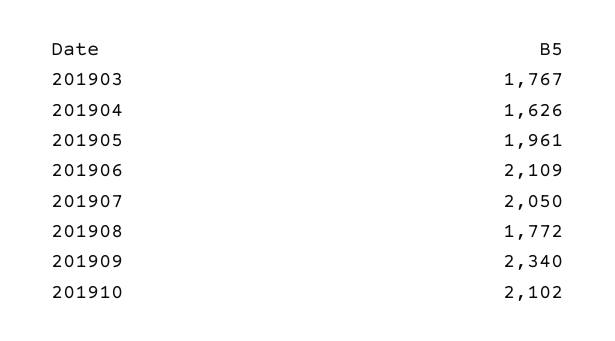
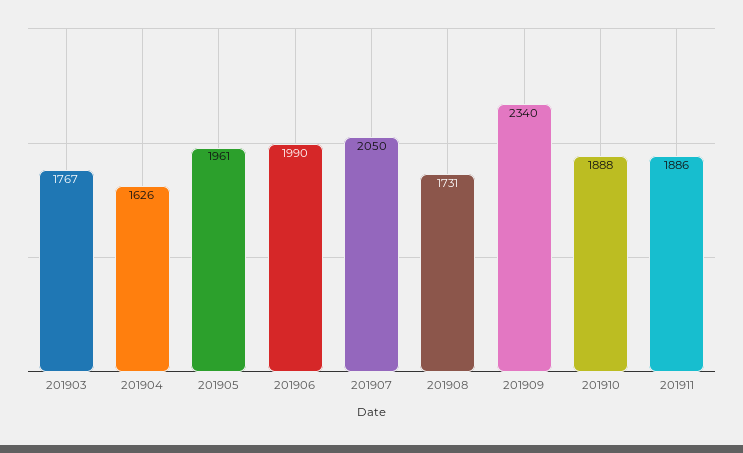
201906: 2109 -> 1990
201908: 1772 -> 1731
201910: 2102 -> 1888
201911: none -> 1886

